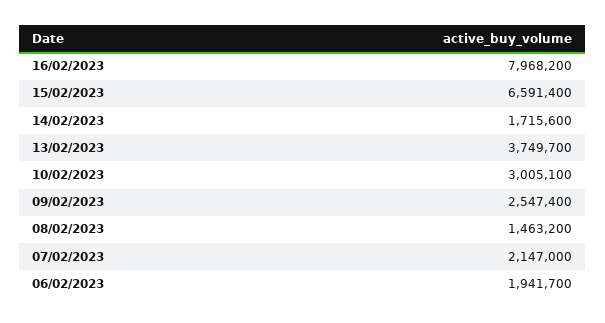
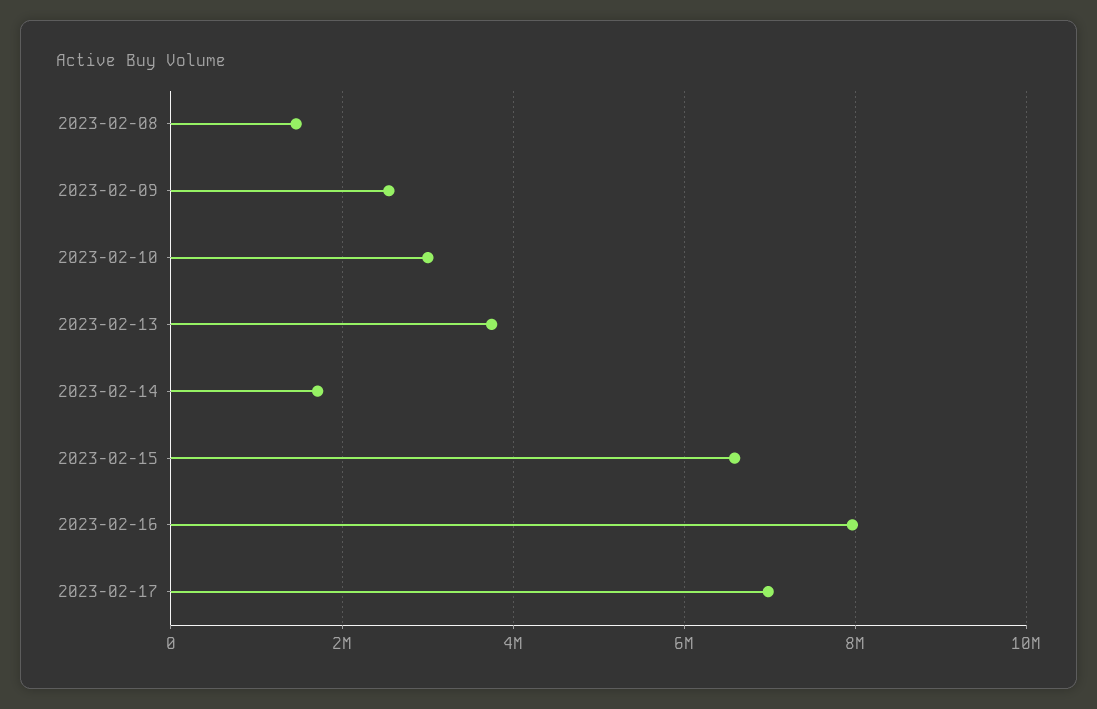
07/02/2023: 2147000 -> none
06/02/2023: 1941700 -> none
2023-02-17: none -> 7000000

